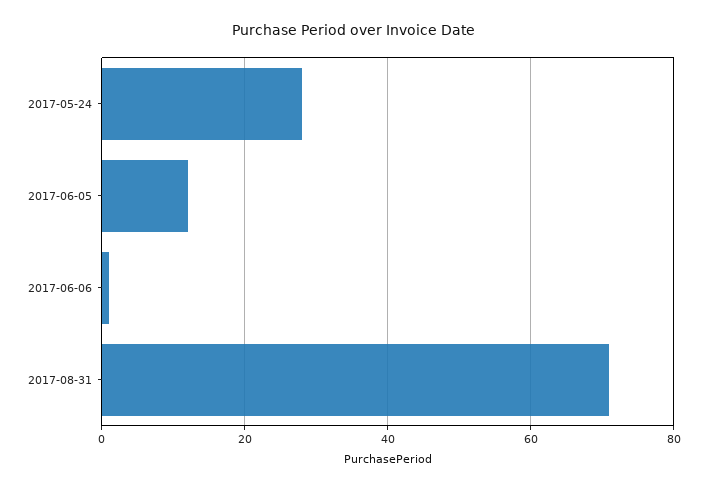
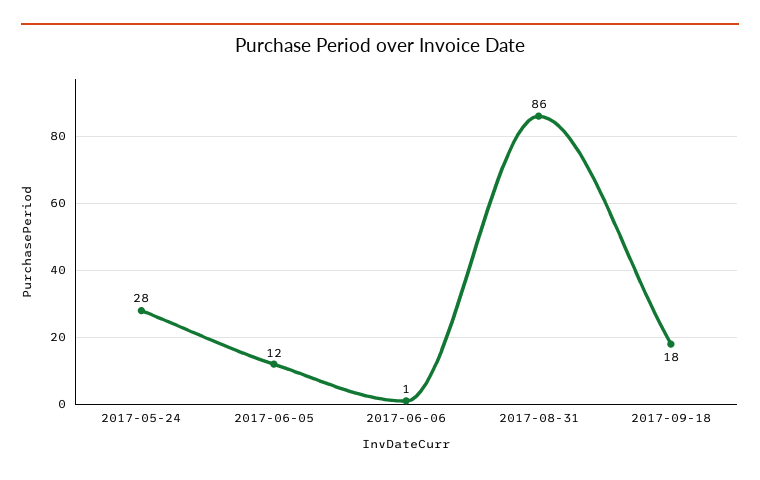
2017-08-31: 70 -> 86
2017-09-18: none -> 18

